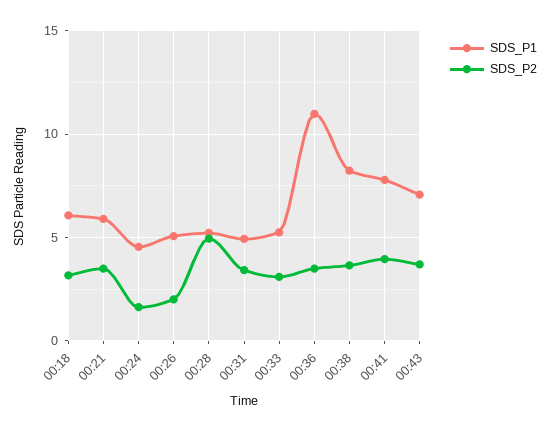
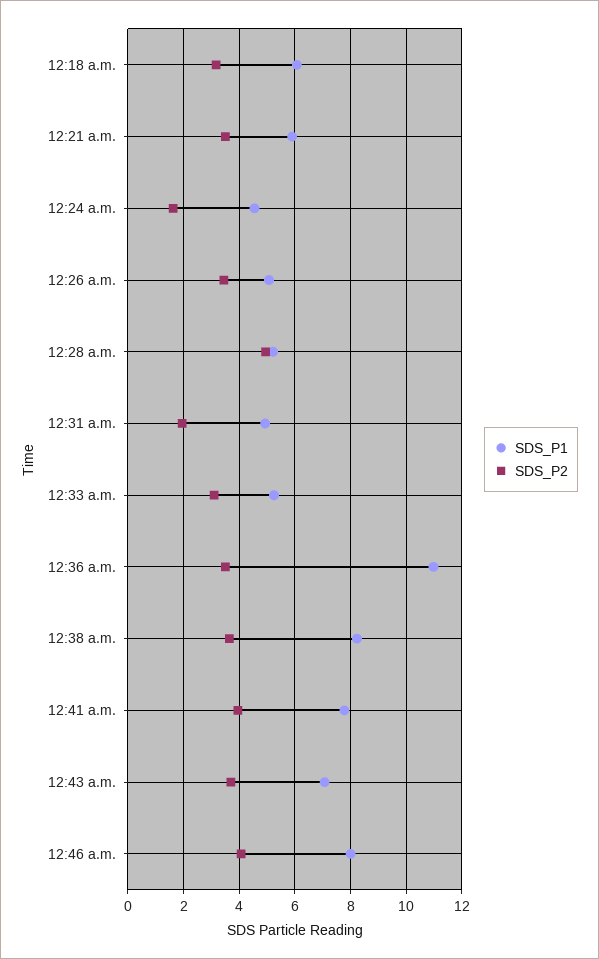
SDS_P2, 00:26: 2 -> 3.5
SDS_P2, 00:31: 3.5 -> 2
SDS_P1, 12:46 a.m.: none -> 8
SDS_P2, 12:46 a.m.: none -> 4

